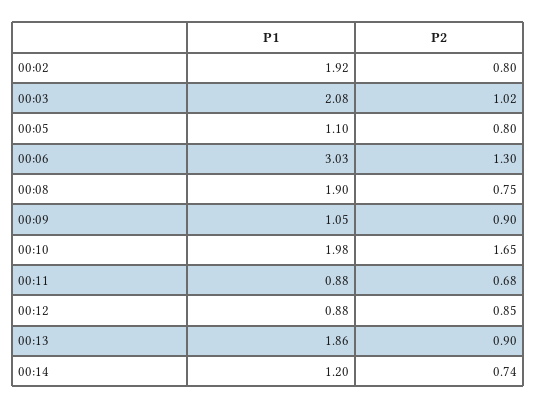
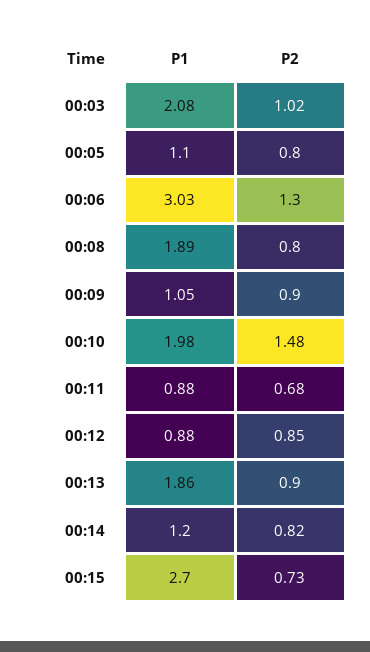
P1, 00:02: 1.92 -> none
P2, 00:02: 0.8 -> none
P1, 00:08: 1.9 -> 1.89
P2, 00:08: 0.75 -> 0.8
P2, 00:10: 1.65 -> 1.48
P2, 00:14: 0.74 -> 0.82
P1, 00:15: none -> 2.7
P2, 00:15: none -> 0.73

